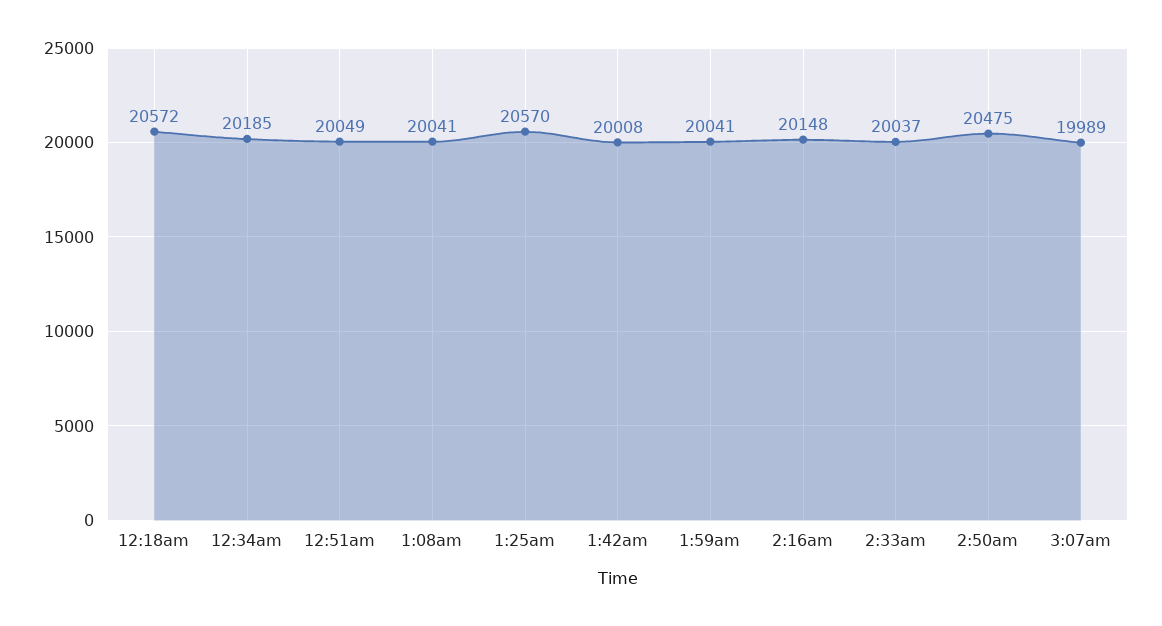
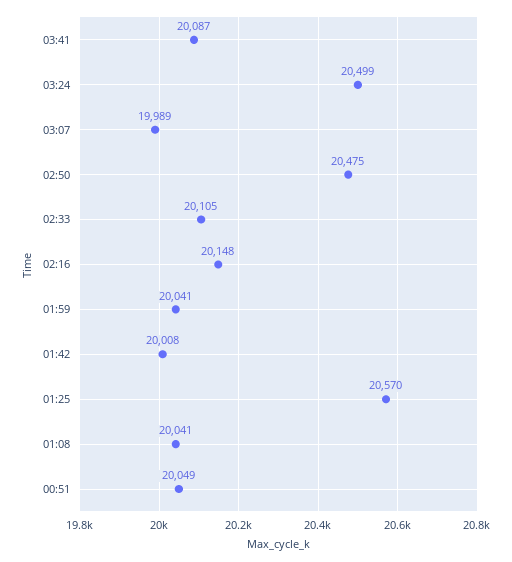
12:18am: 20572 -> none
12:34am: 20185 -> none
2:33am: 20037 -> 20105
03:41: none -> 20087
03:24: none -> 20499

